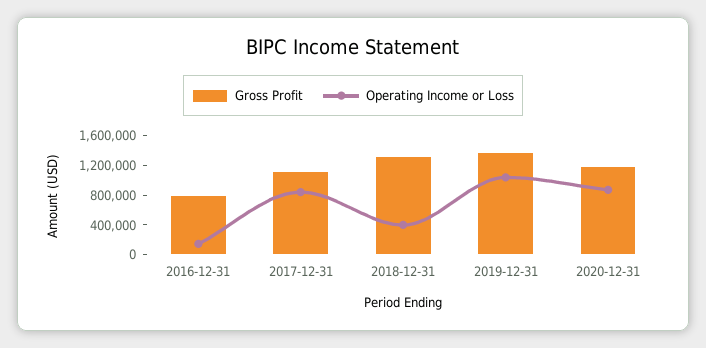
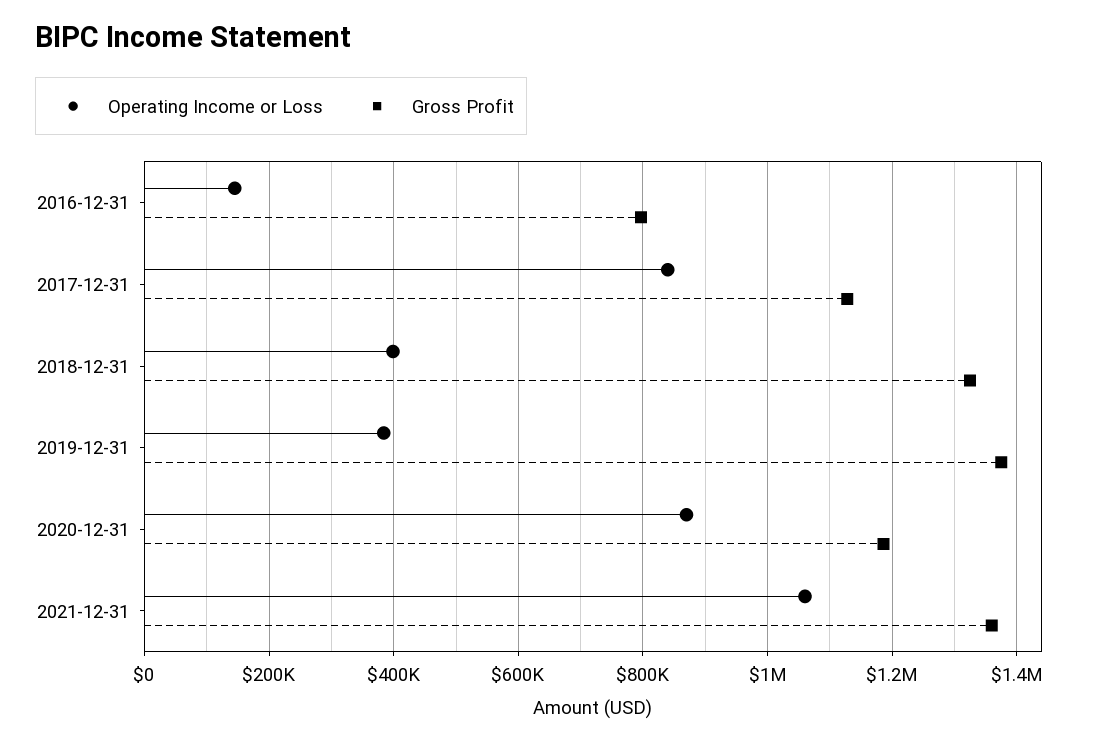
Operating Income or Loss, 2019-12-31: 1000000 -> 380000
Operating Income or Loss, 2021-12-31: none -> 1060000
Gross Profit, 2021-12-31: none -> 1360000

